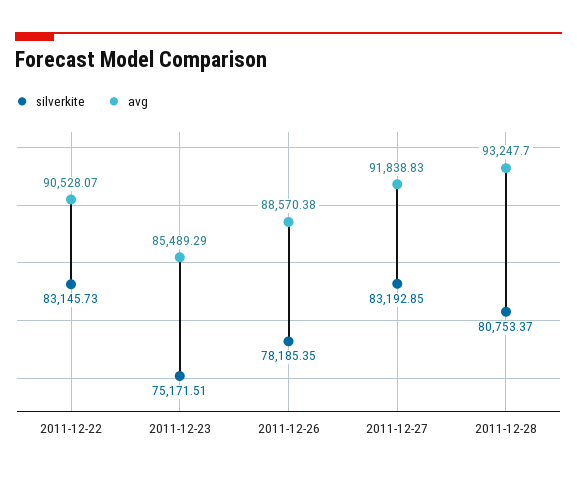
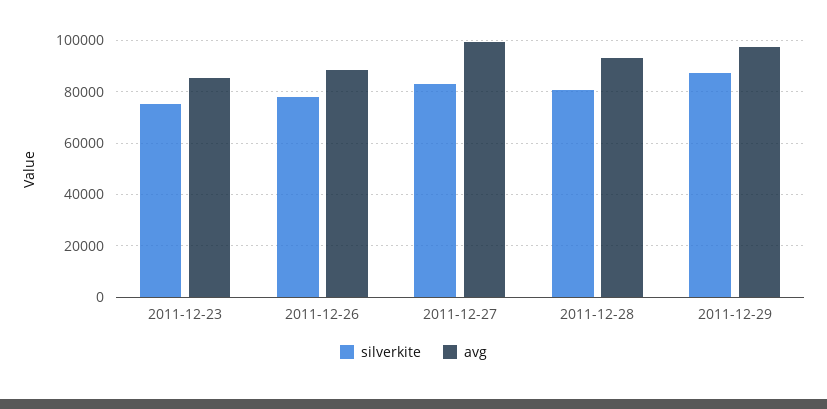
silverkite, 2011-12-22: 83145.73 -> none
avg, 2011-12-22: 90528.07 -> none
avg, 2011-12-27: 91838.83 -> 100000
silverkite, 2011-12-29: none -> 87500
avg, 2011-12-29: none -> 97500

